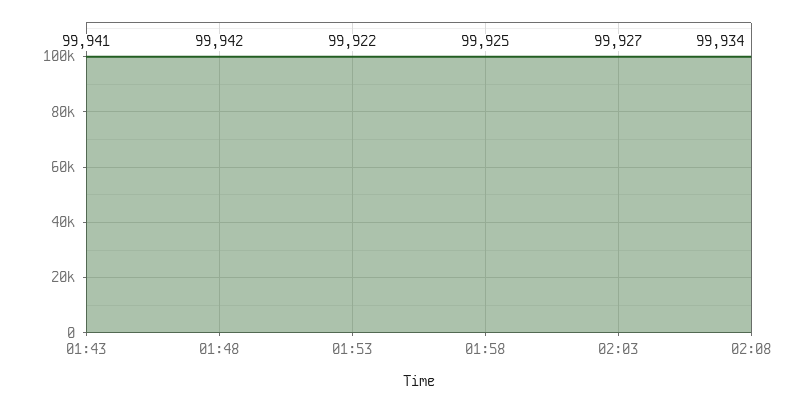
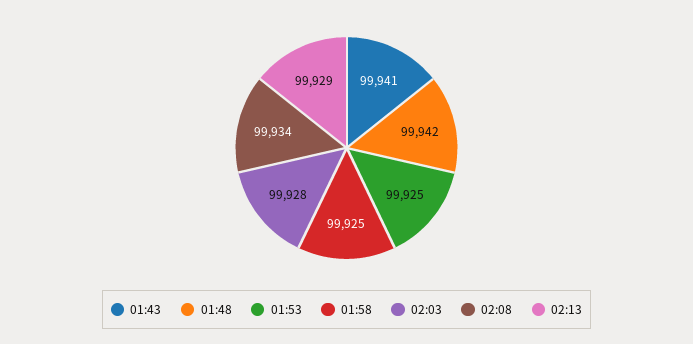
01:53: 99922 -> 99925
02:03: 99927 -> 99928
02:13: none -> 99929

